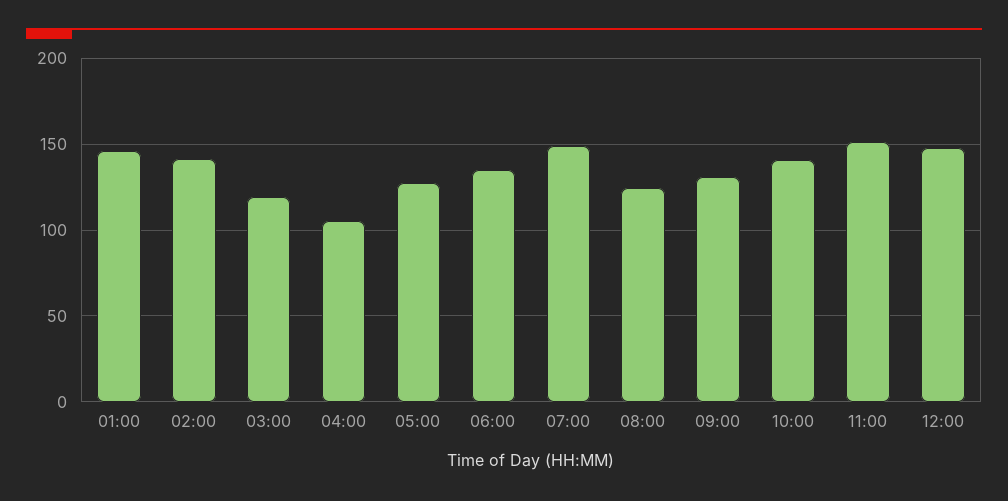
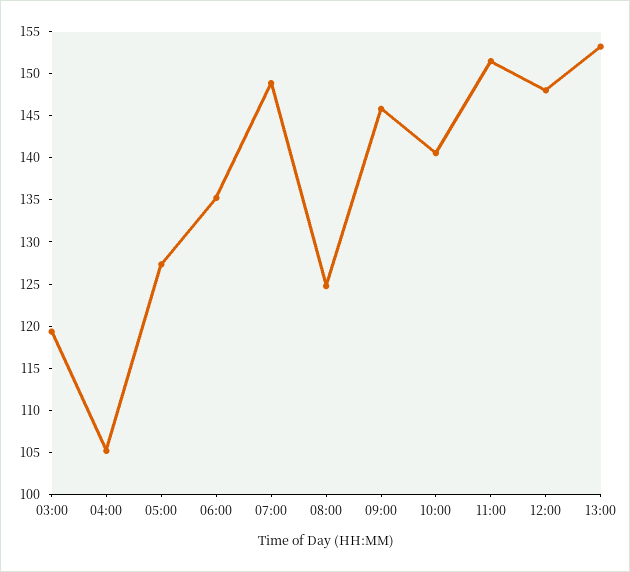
01:00: 145 -> none
02:00: 140 -> none
09:00: 130 -> 146
13:00: none -> 153

